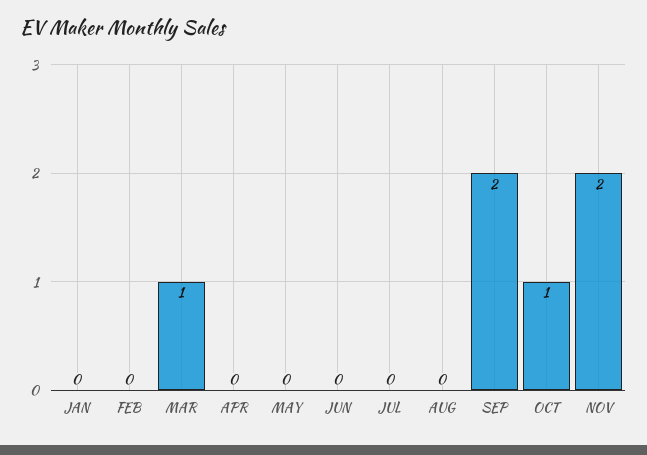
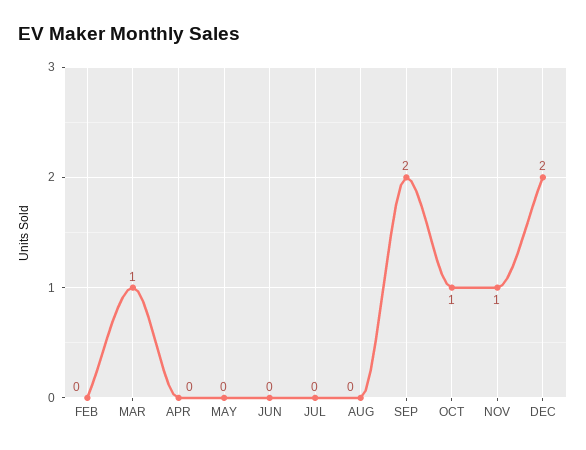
JAN: 0 -> none
NOV: 2 -> 1
DEC: none -> 2

